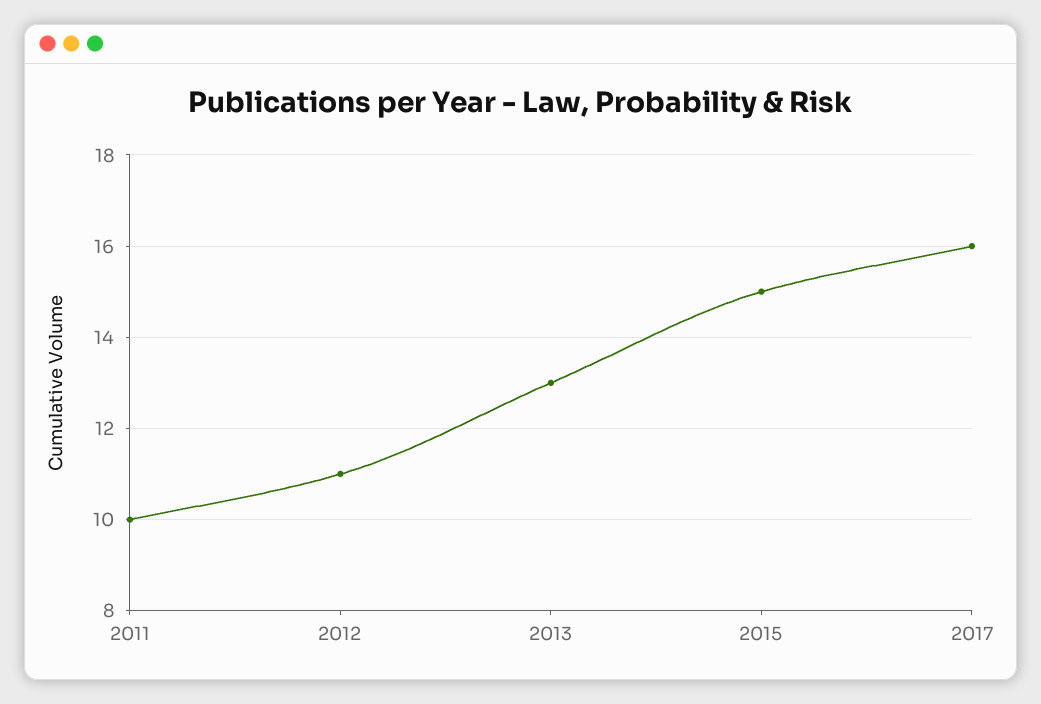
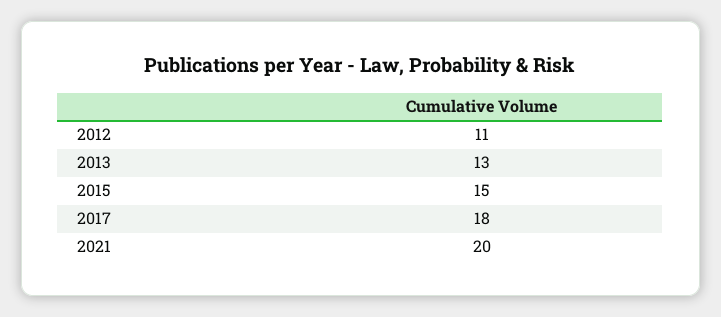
2011: 10 -> none
2017: 16 -> 18
2021: none -> 20

